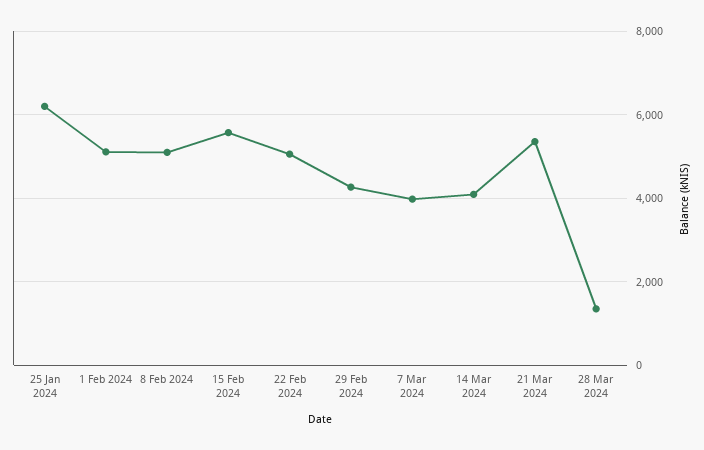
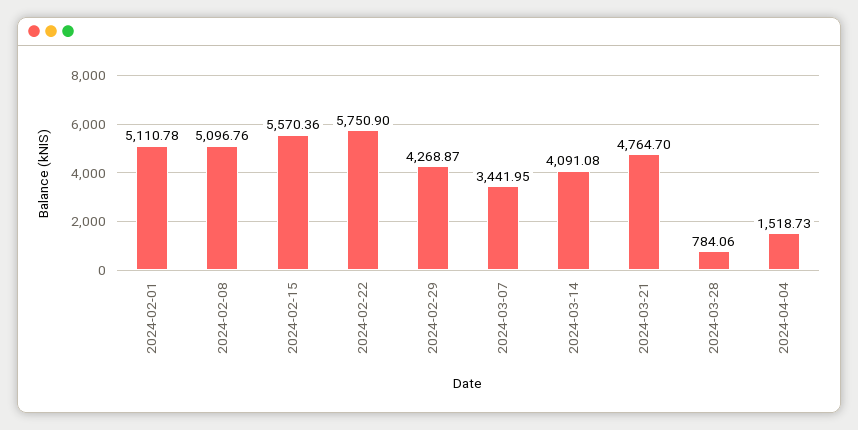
25 Jan 2024: 6200 -> none
22 Feb 2024: 5000 -> 5750.9
7 Mar 2024: 4000 -> 3441.95
21 Mar 2024: 5400 -> 4764.7
28 Mar 2024: 1400 -> 784.06
2024-04-04: none -> 1518.73

